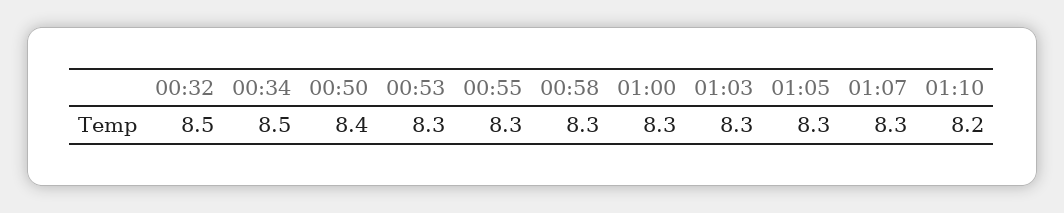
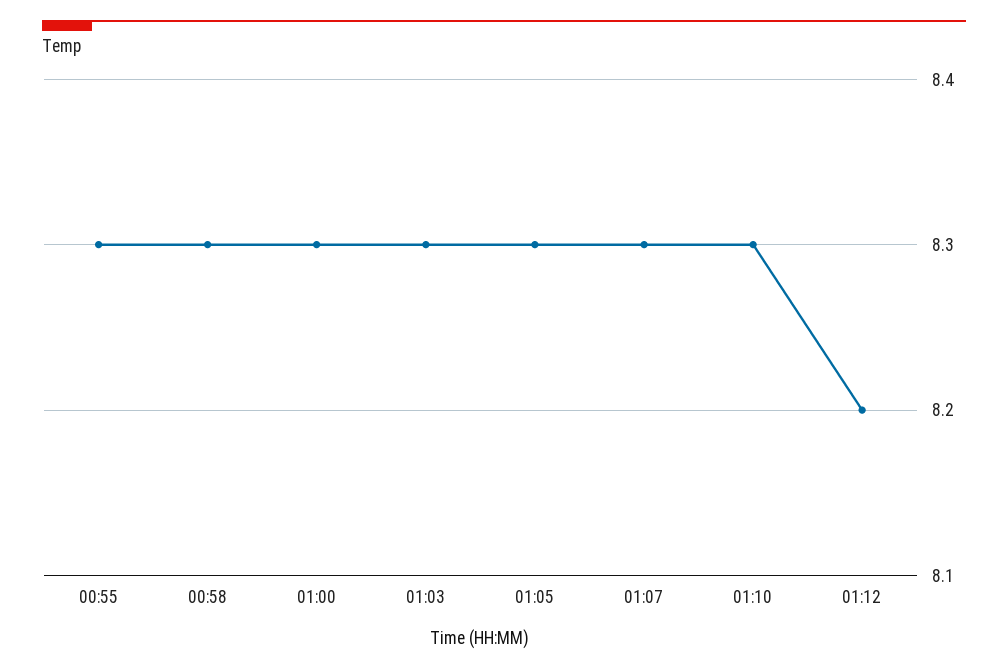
00:32: 8.5 -> none
00:34: 8.5 -> none
00:50: 8.4 -> none
00:53: 8.3 -> none
01:10: 8.2 -> 8.3
01:12: none -> 8.2

